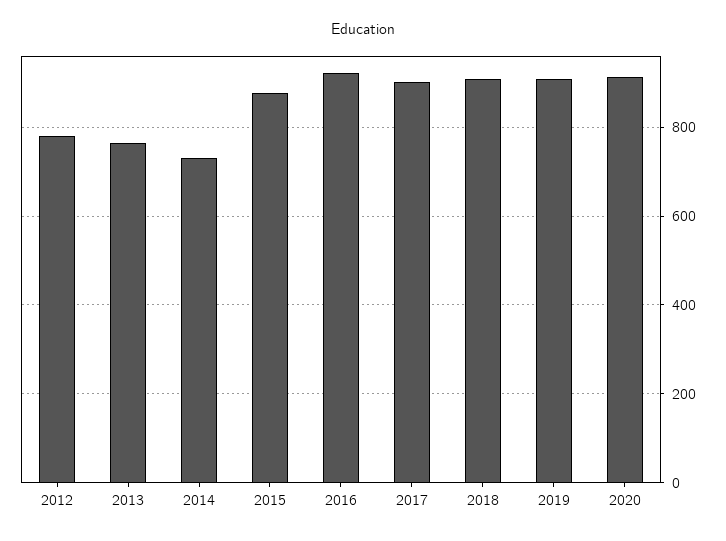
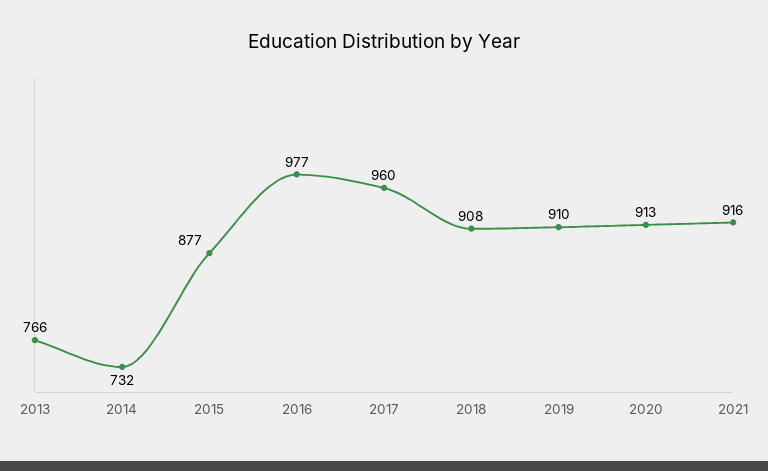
2012: 780 -> none
2016: 920 -> 977
2017: 900 -> 960
2021: none -> 916

